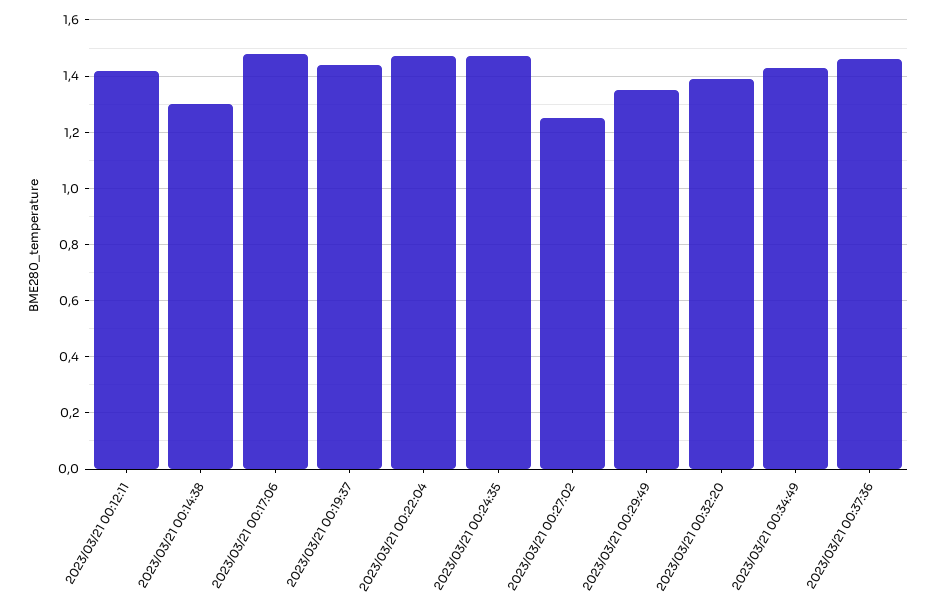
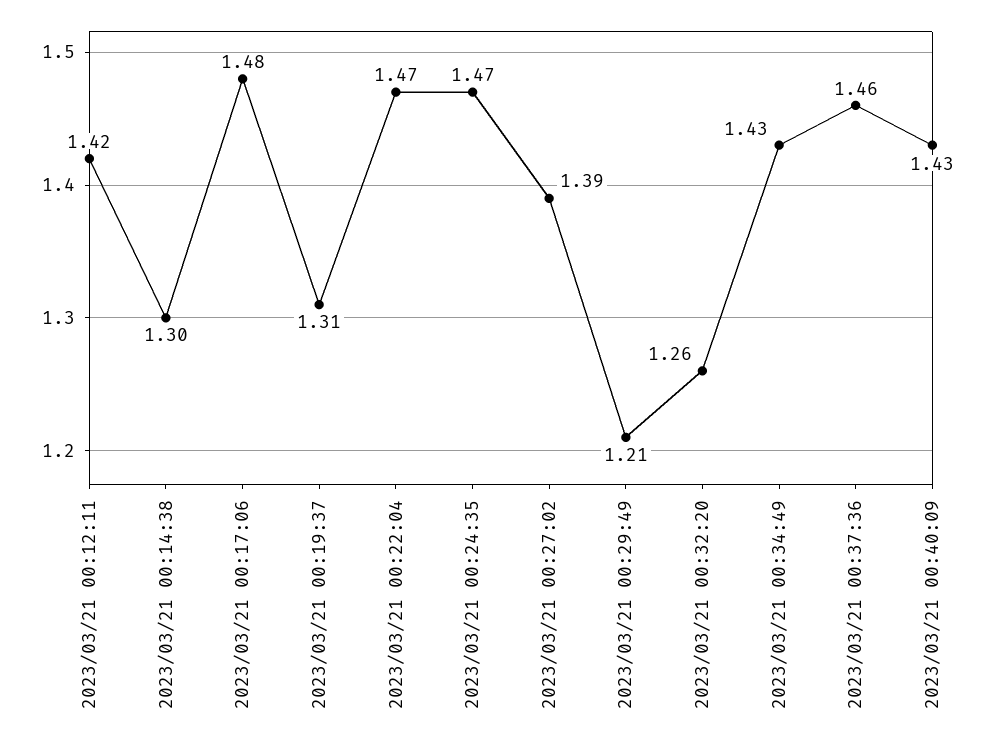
2023/03/21 00:19:37: 1.45 -> 1.31
2023/03/21 00:27:02: 1.25 -> 1.39
2023/03/21 00:29:49: 1.35 -> 1.21
2023/03/21 00:32:20: 1.4 -> 1.26
2023/03/21 00:40:09: none -> 1.43

